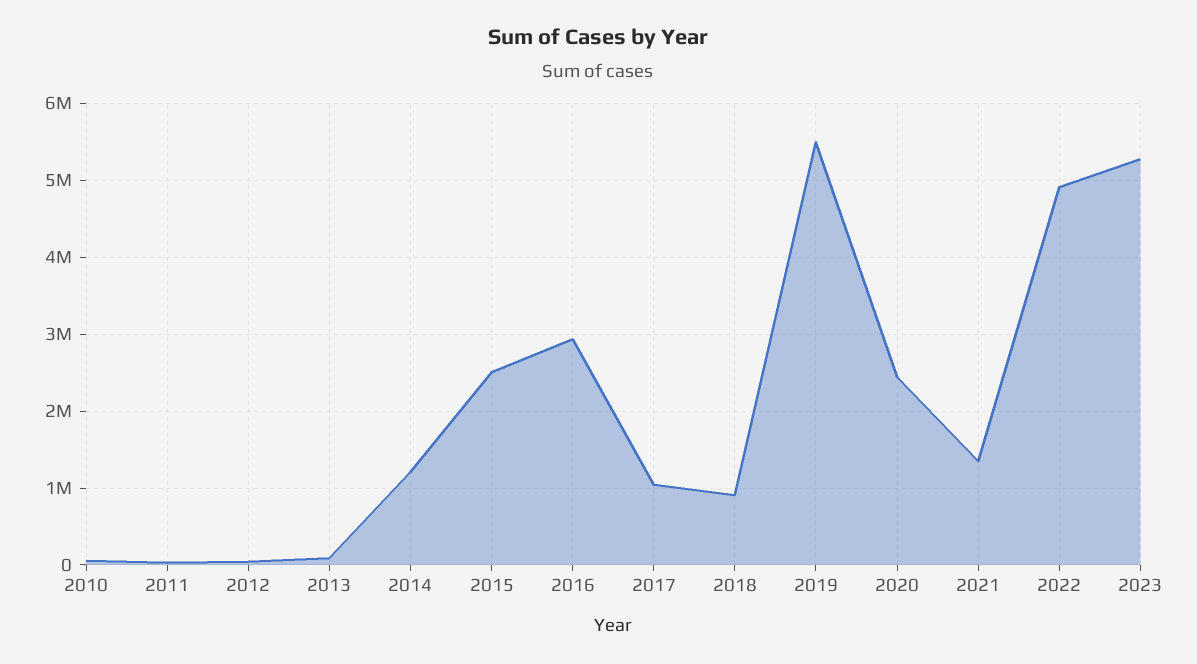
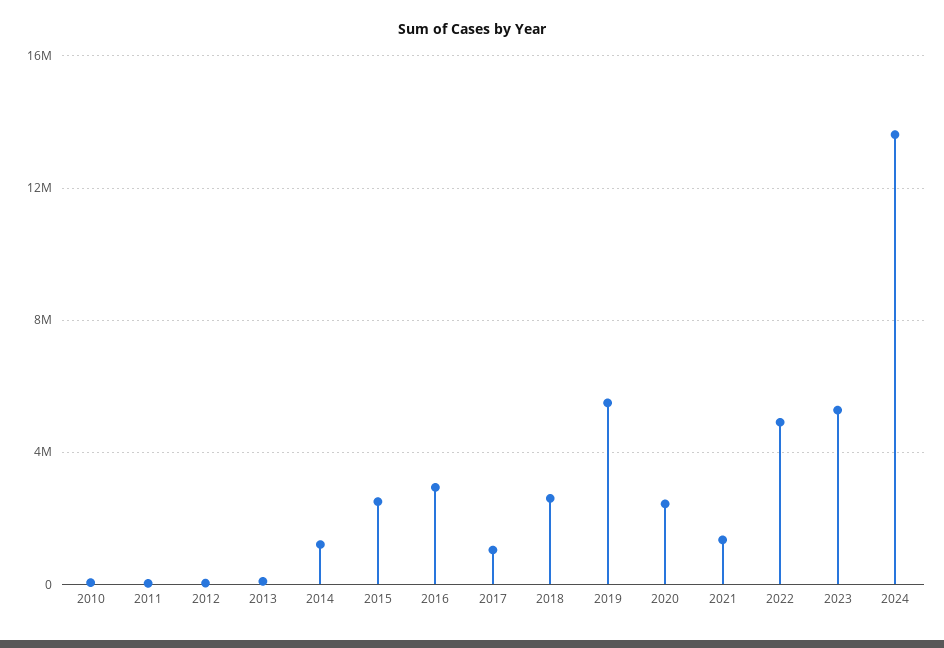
2018: 900000 -> 2500000
2024: none -> 13500000

